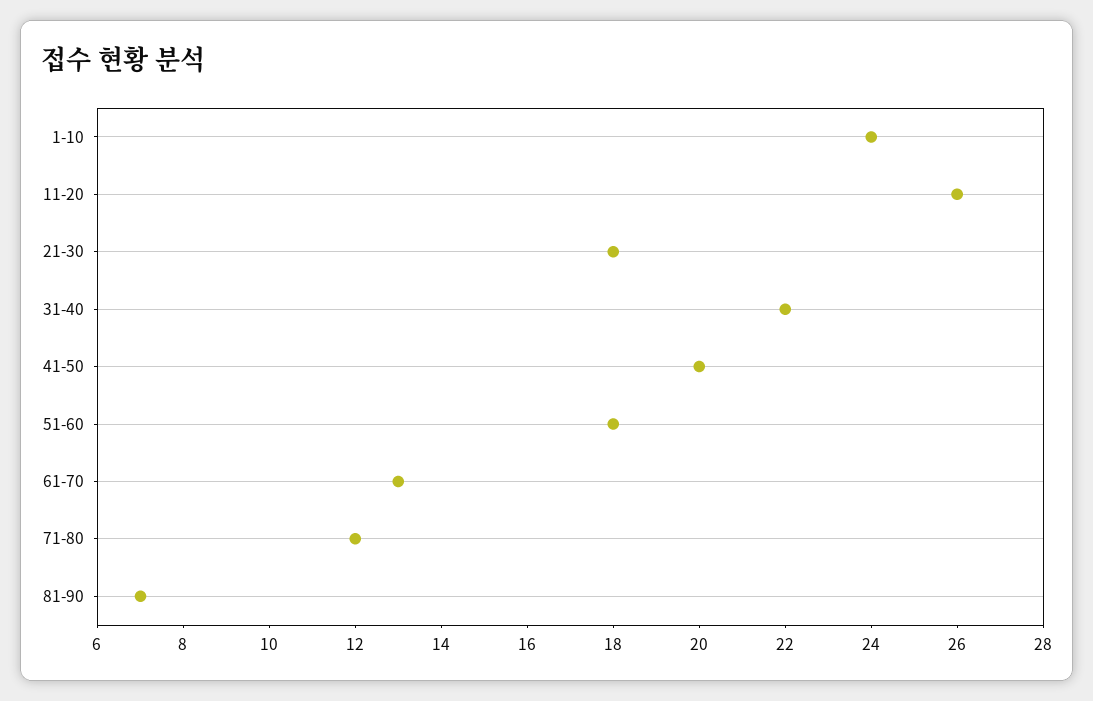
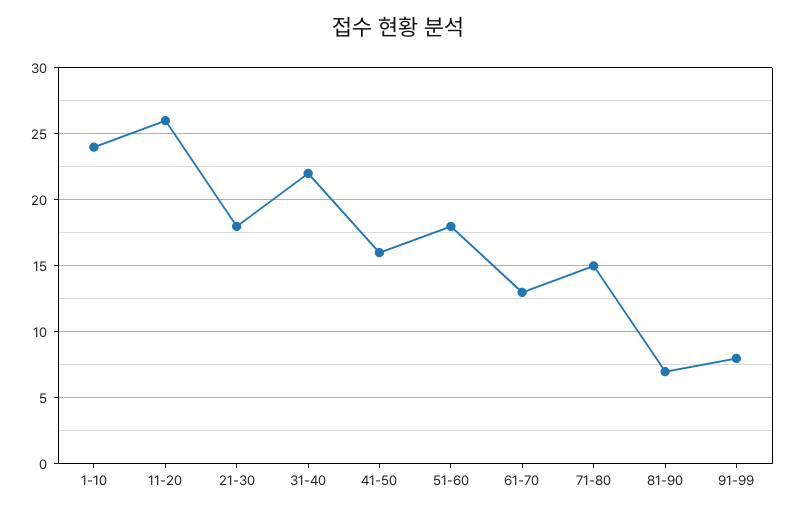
41-50: 20 -> 16
71-80: 12 -> 15
91-99: none -> 8

